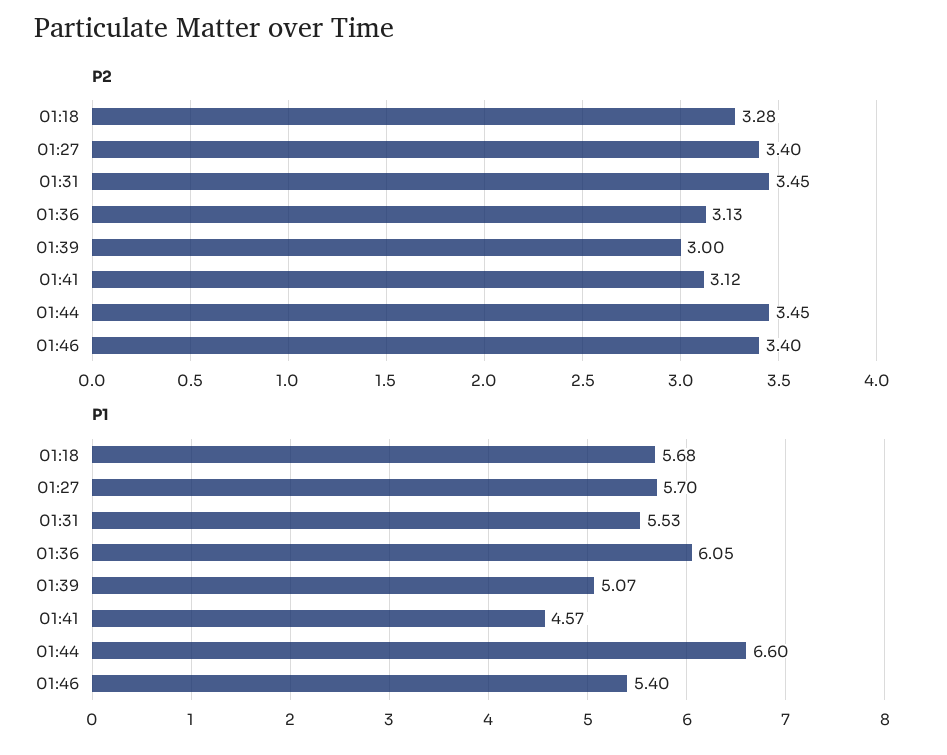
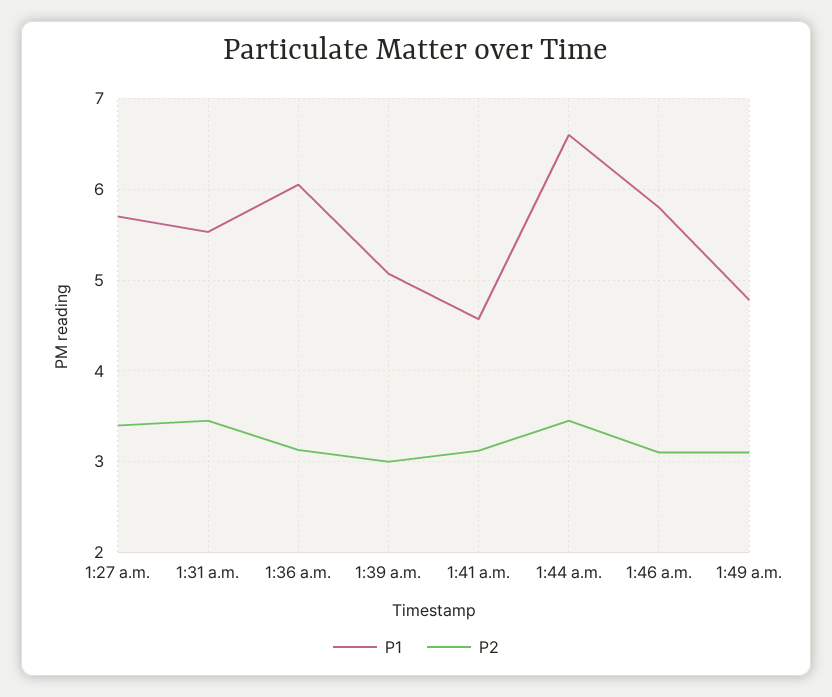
P2, 01:18: 3.28 -> none
P2, 01:46: 3.4 -> 3.1
P1, 01:18: 5.68 -> none
P1, 01:46: 5.4 -> 5.8
P1, 1:49 a.m.: none -> 4.8
P2, 1:49 a.m.: none -> 3.1

